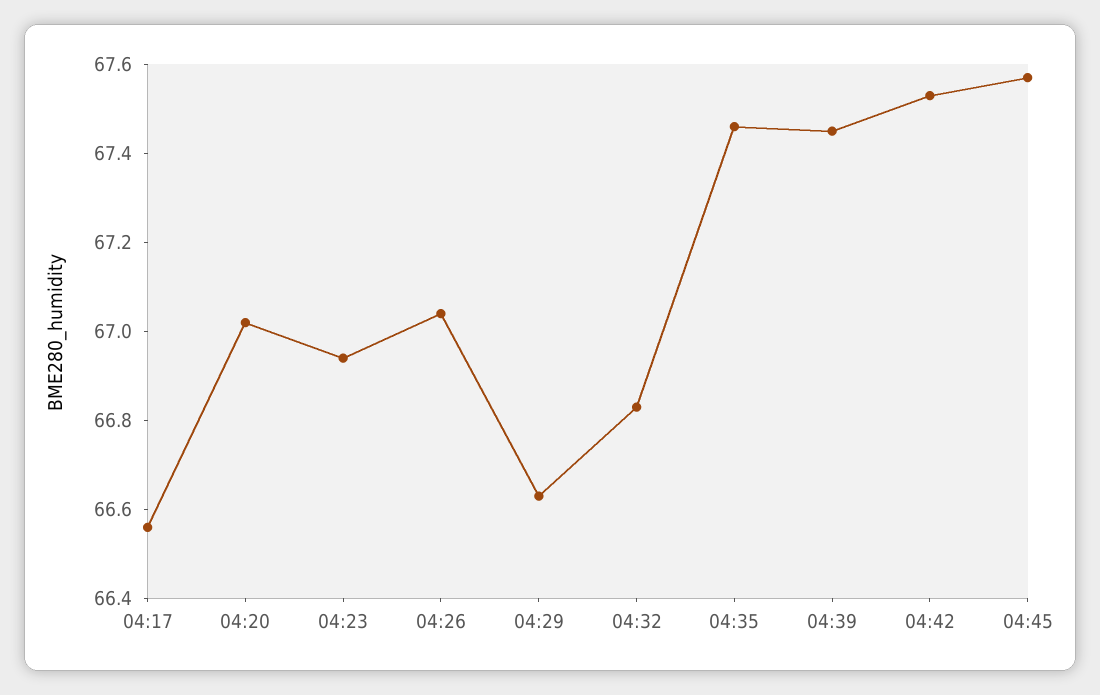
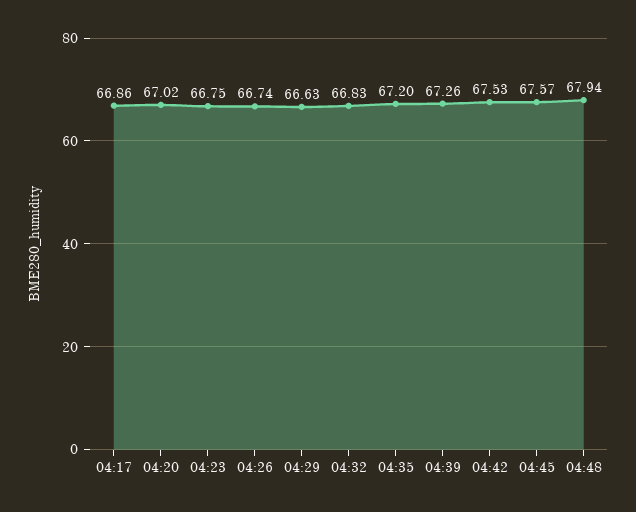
04:17: 66.55 -> 66.86
04:23: 66.95 -> 66.75
04:26: 67.05 -> 66.74
04:35: 67.45 -> 67.2
04:39: 67.45 -> 67.26
04:48: none -> 67.94

